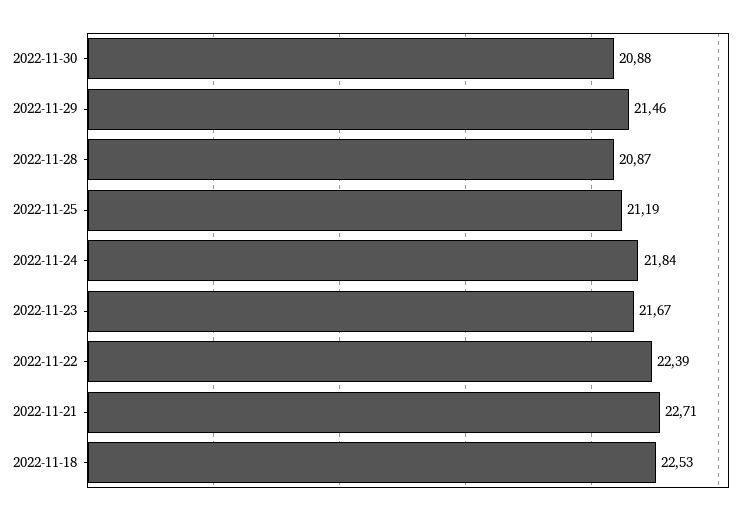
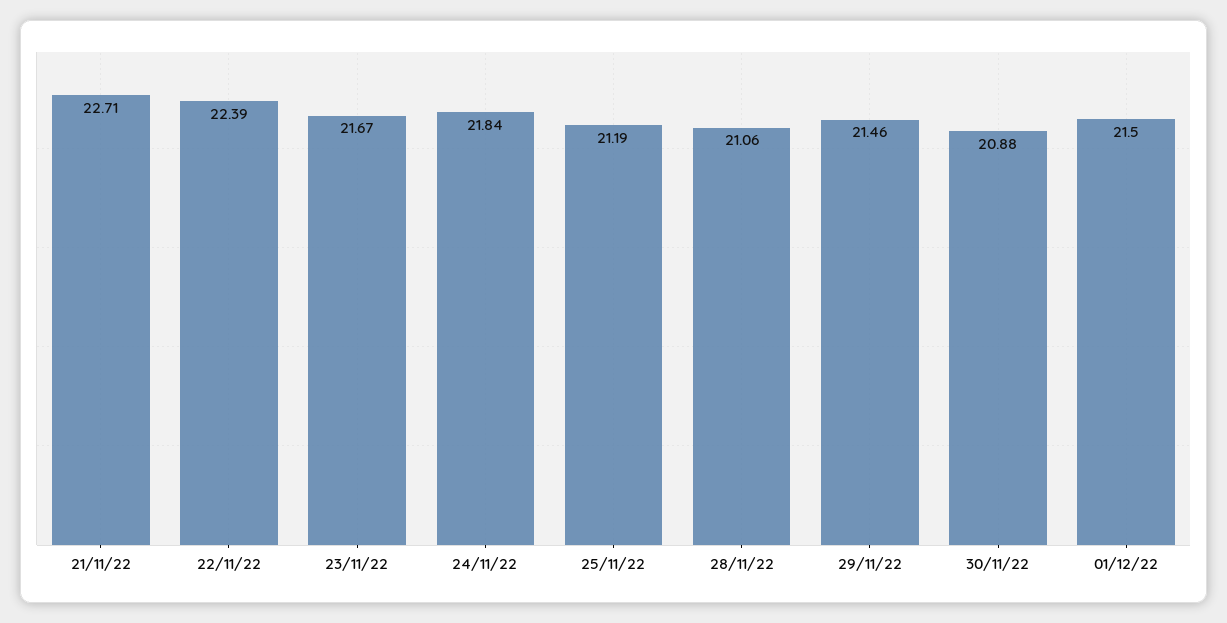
2022-11-28: 20.87 -> 21.06
2022-11-18: 22.53 -> none
01/12/22: none -> 21.5

